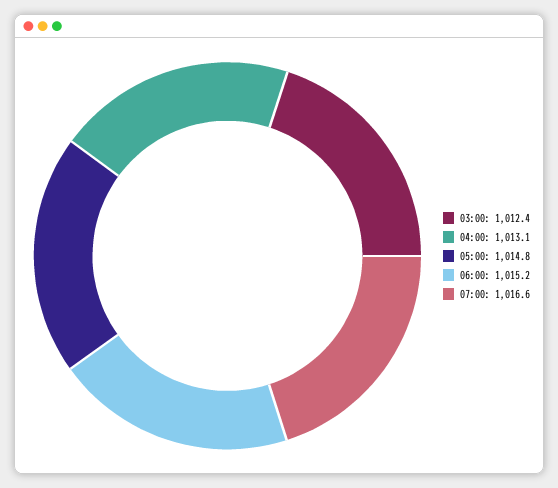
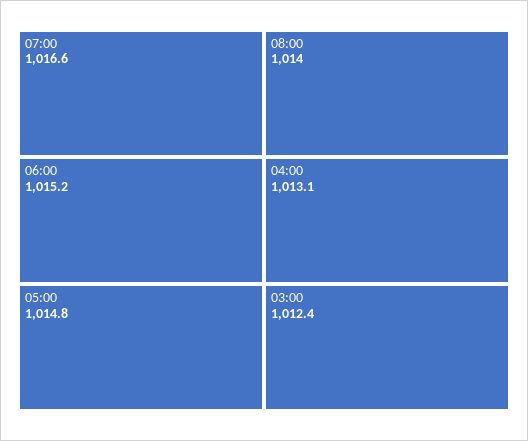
08:00: none -> 1014

